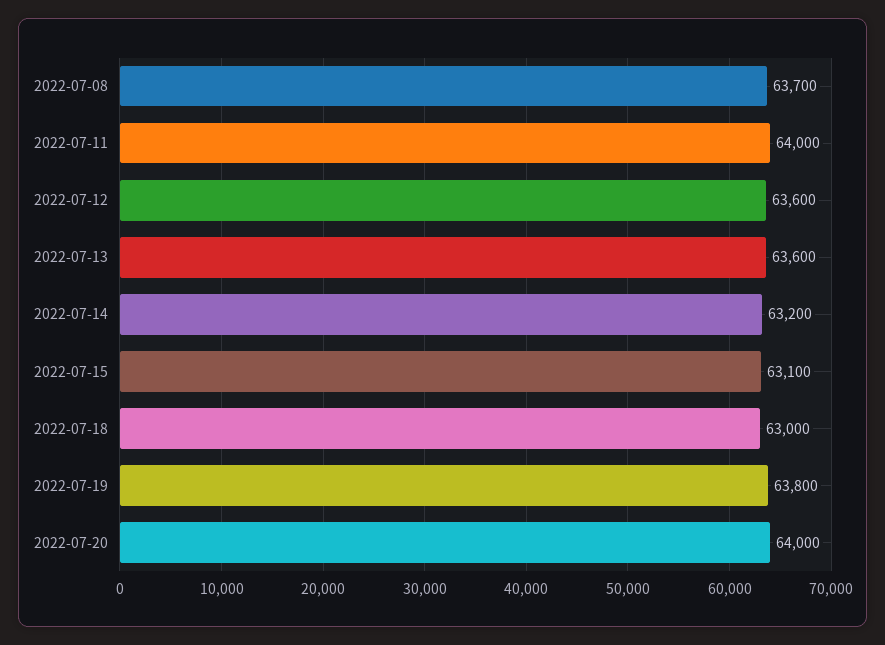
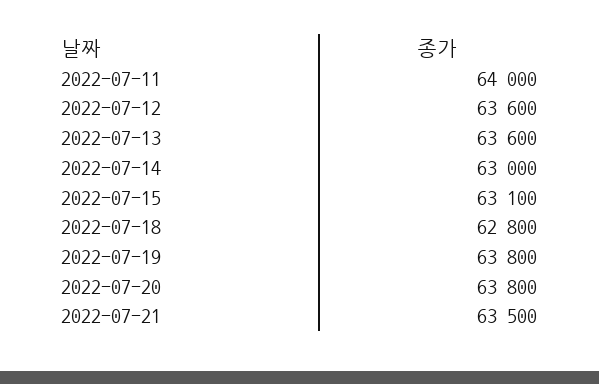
2022-07-08: 63700 -> none
2022-07-14: 63200 -> 63000
2022-07-18: 63000 -> 62800
2022-07-20: 64000 -> 63800
2022-07-21: none -> 63500

